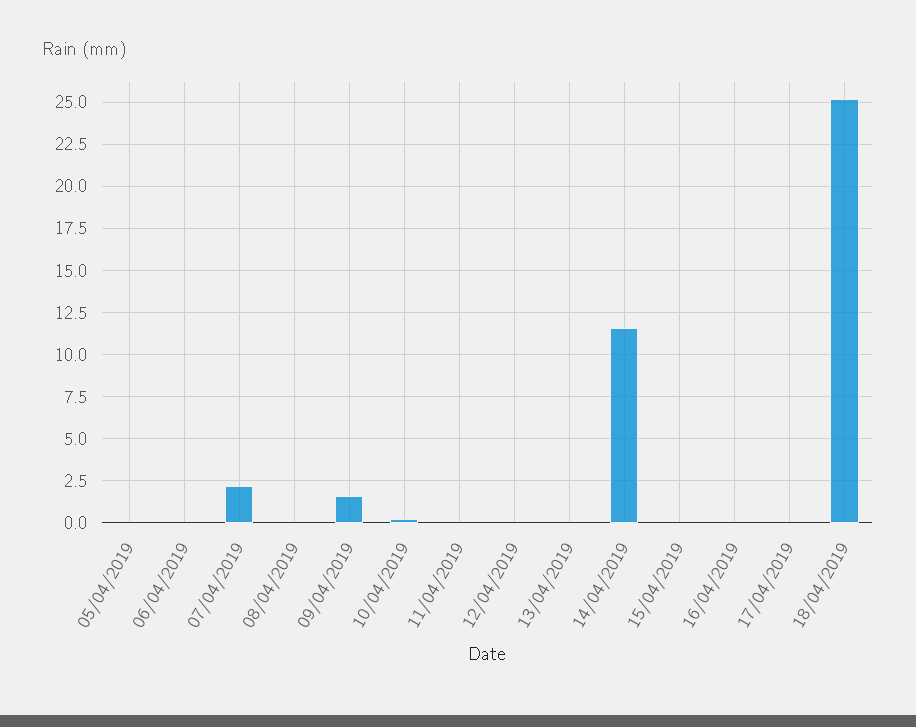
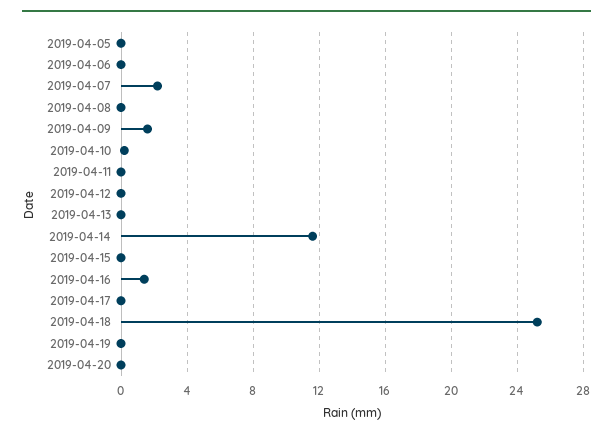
16/04/2019: 0 -> 1.5
2019-04-19: none -> 0
2019-04-20: none -> 0

